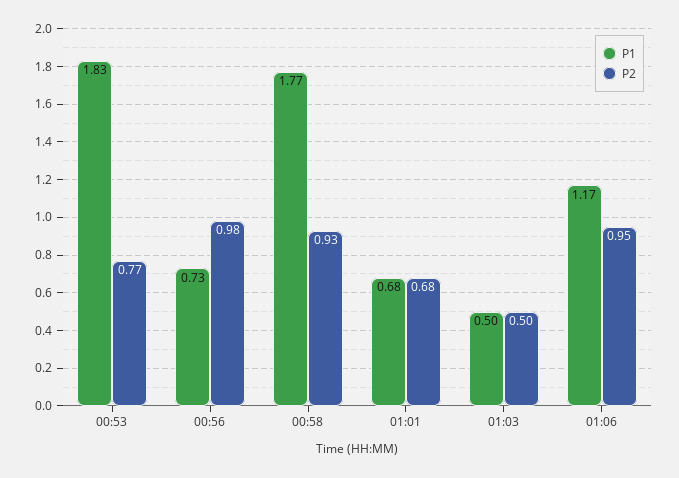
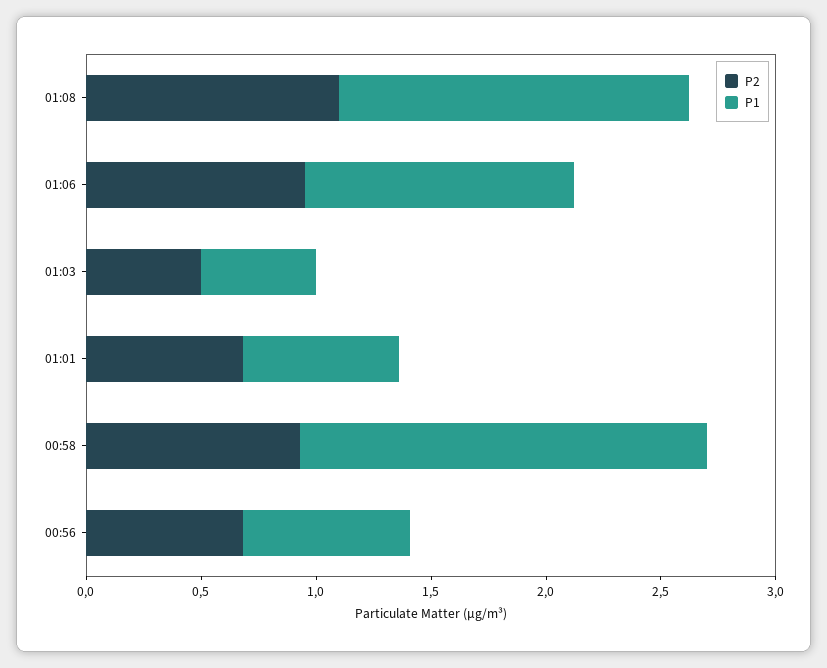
P1, 00:53: 1.83 -> none
P2, 00:53: 0.77 -> none
P2, 00:56: 0.98 -> 0.7
P2, 01:08: none -> 1.1
P1, 01:08: none -> 1.5

